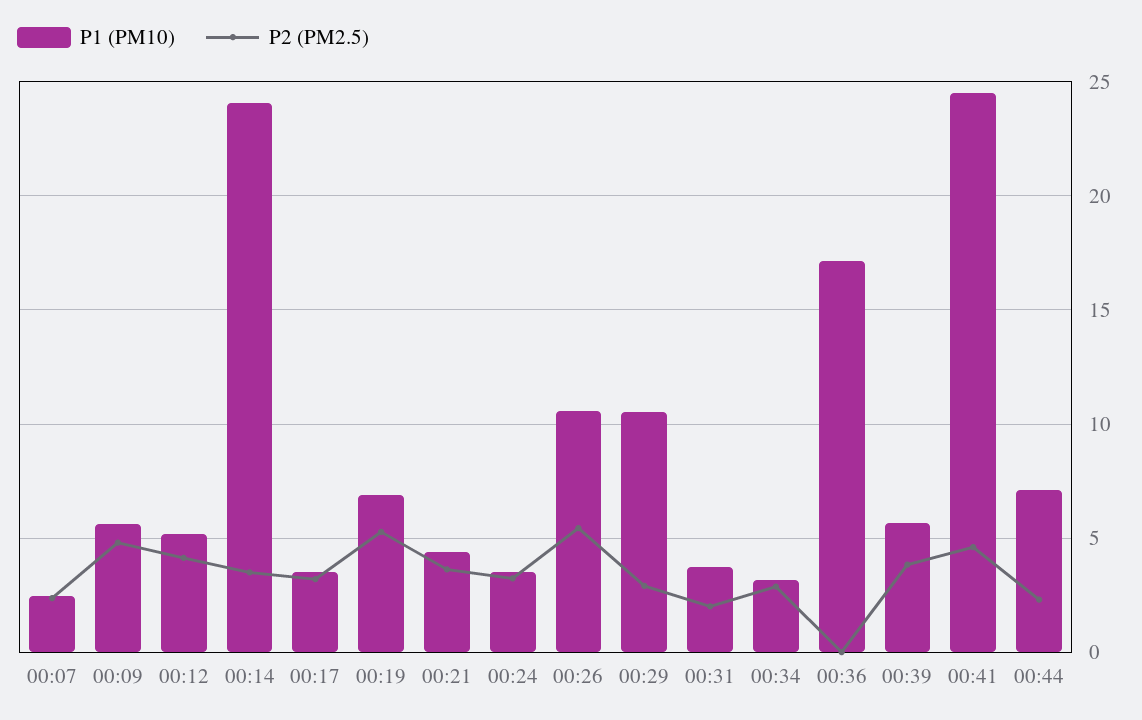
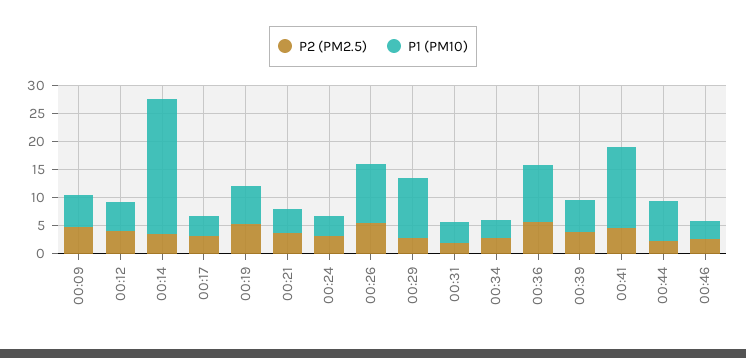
P1 (PM10), 00:07: 2.5 -> none
P2 (PM2.5), 00:07: 2.5 -> none
P1 (PM10), 00:36: 17 -> 10
P2 (PM2.5), 00:36: 0 -> 5
P1 (PM10), 00:41: 24.5 -> 15
P2 (PM2.5), 00:46: none -> 2.5
P1 (PM10), 00:46: none -> 2.5

